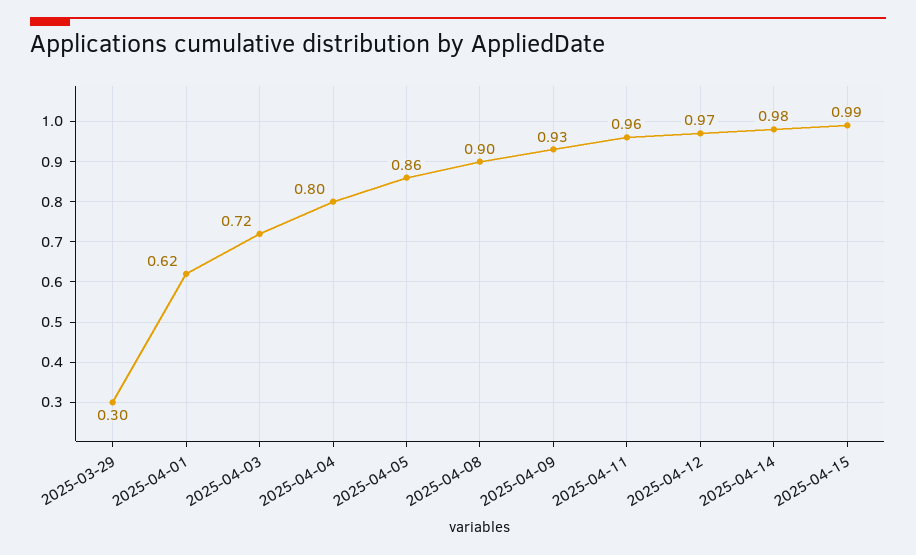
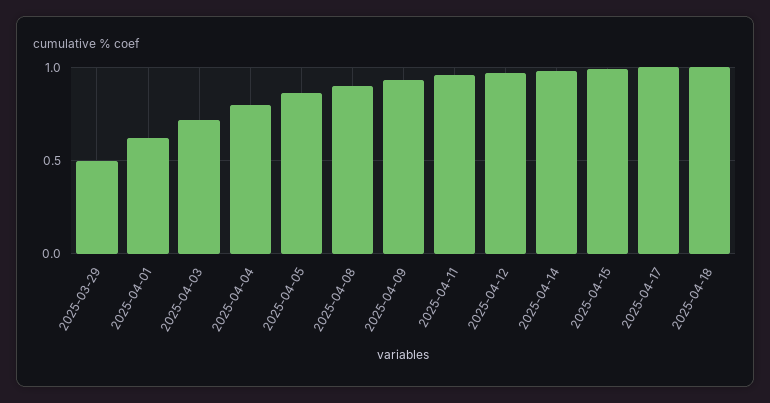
2025-03-29: 0.3 -> 0.5
2025-04-17: none -> 1
2025-04-18: none -> 1

